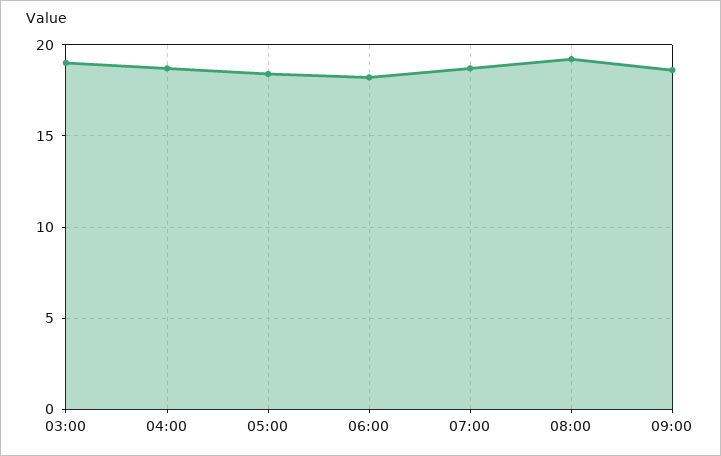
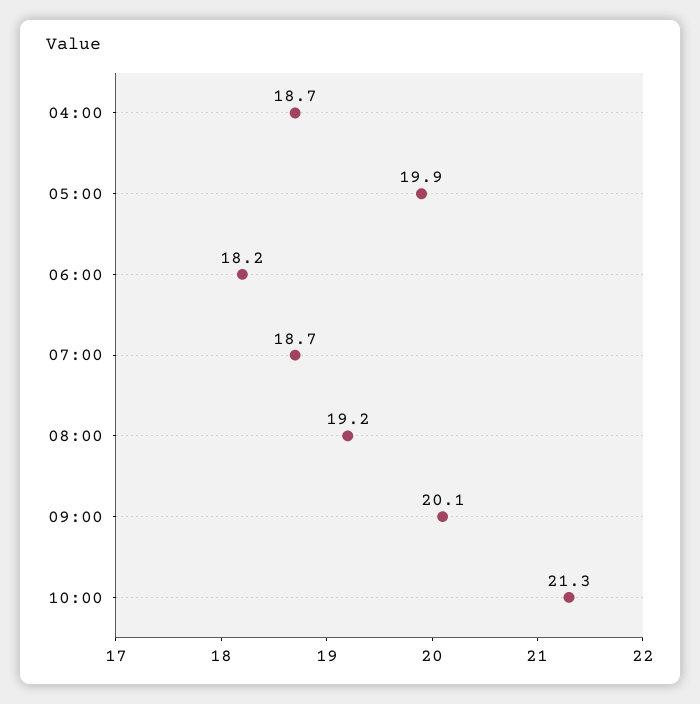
03:00: 19 -> none
05:00: 18.5 -> 19.9
09:00: 18.5 -> 20.1
10:00: none -> 21.3

